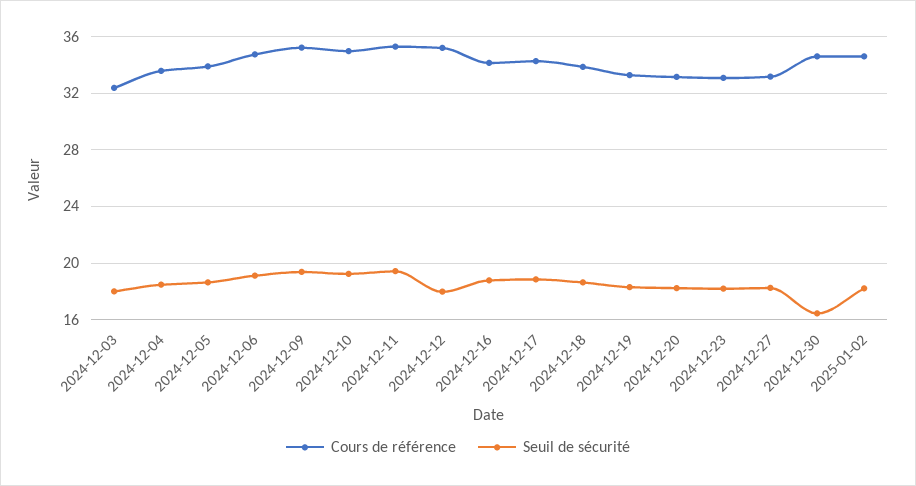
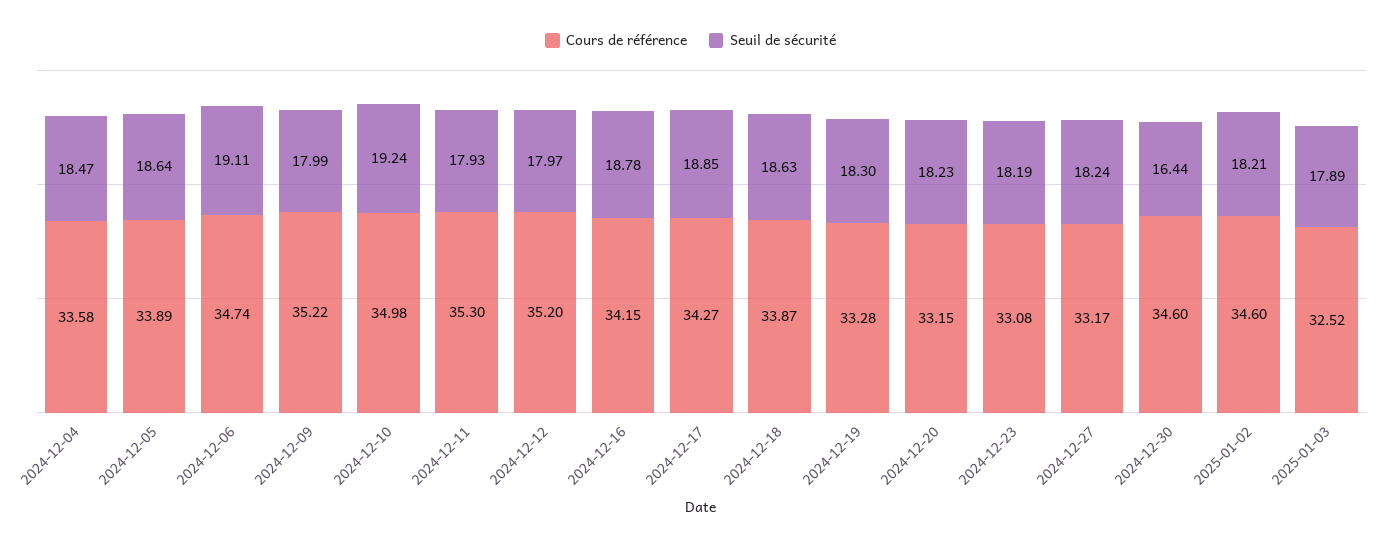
Cours de référence, 2024-12-03: 32.5 -> none
Seuil de sécurité, 2024-12-03: 18 -> none
Seuil de sécurité, 2024-12-09: 19.5 -> 17.99
Seuil de sécurité, 2024-12-11: 19.5 -> 17.93
Cours de référence, 2025-01-03: none -> 32.52
Seuil de sécurité, 2025-01-03: none -> 17.89

